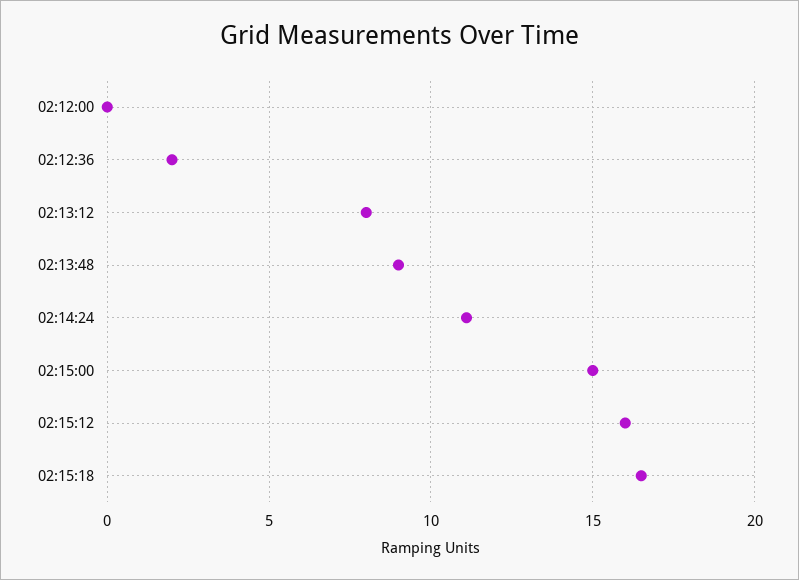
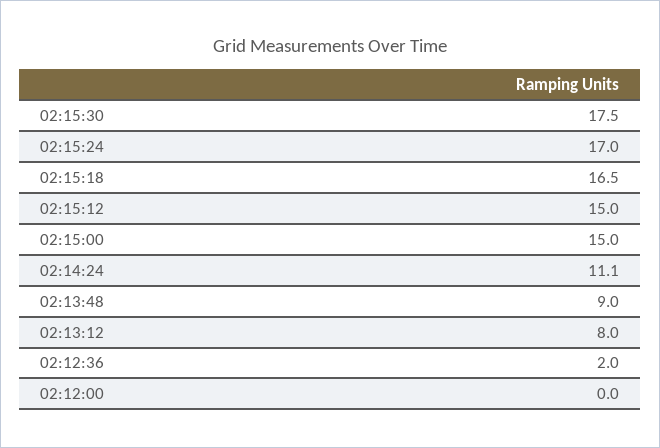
02:15:12: 16 -> 15
02:15:30: none -> 17.5
02:15:24: none -> 17

